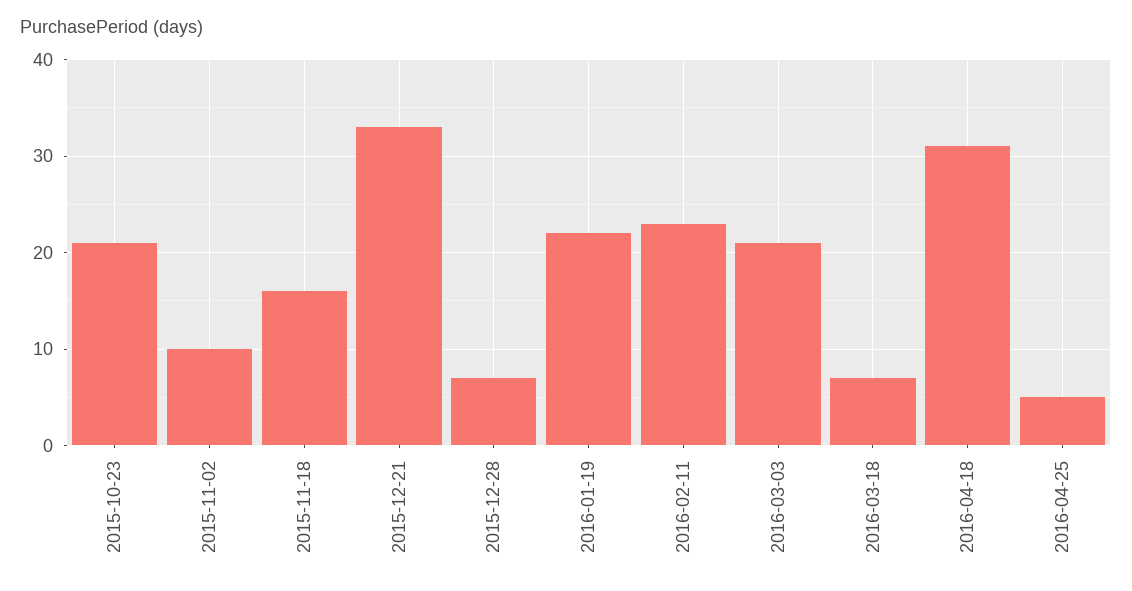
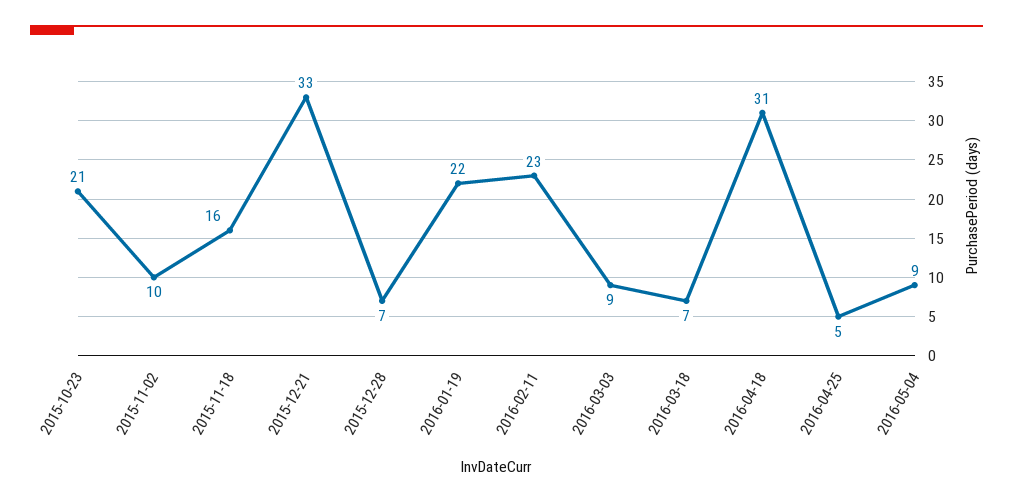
2016-03-03: 21 -> 9
2016-05-04: none -> 9

